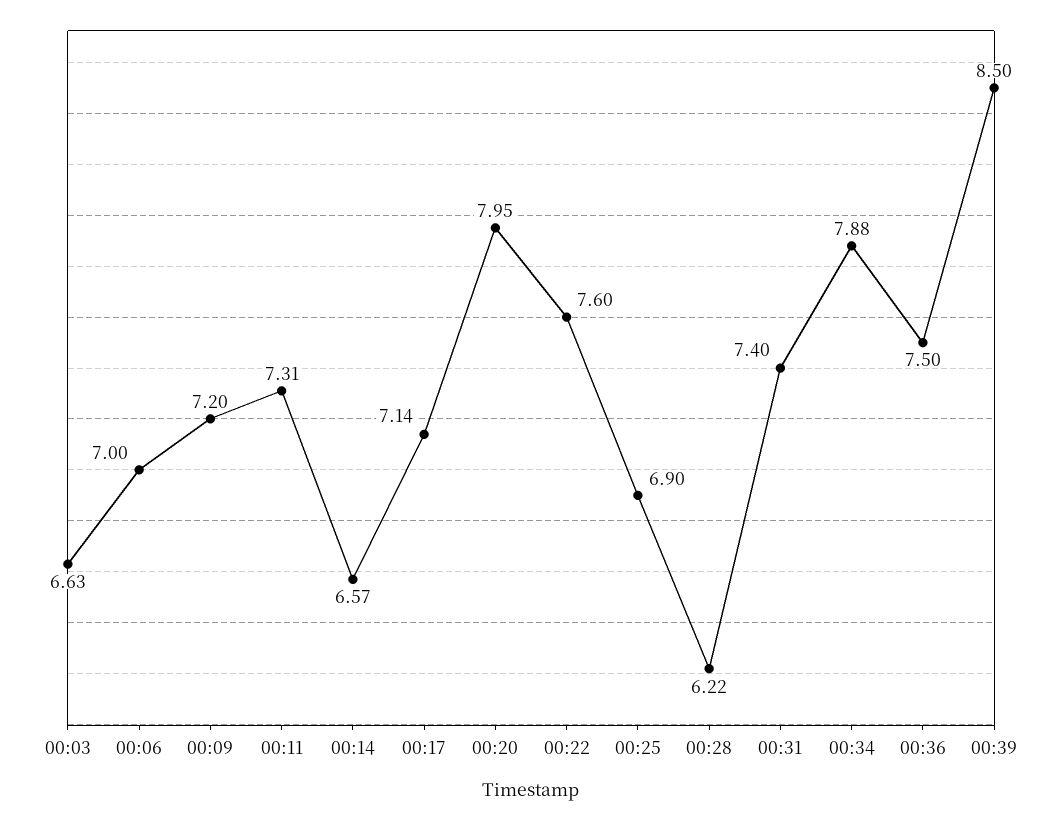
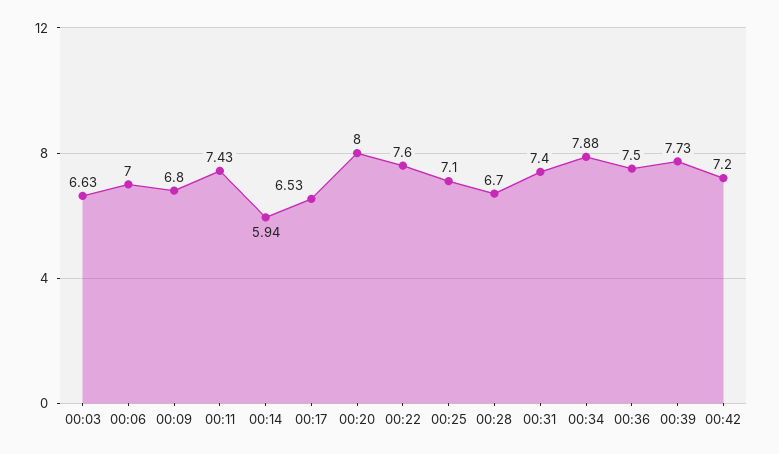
00:09: 7.2 -> 6.8
00:11: 7.31 -> 7.43
00:14: 6.57 -> 5.94
00:17: 7.14 -> 6.53
00:20: 7.95 -> 8
00:25: 6.9 -> 7.1
00:28: 6.22 -> 6.7
00:39: 8.5 -> 7.73
00:42: none -> 7.2

